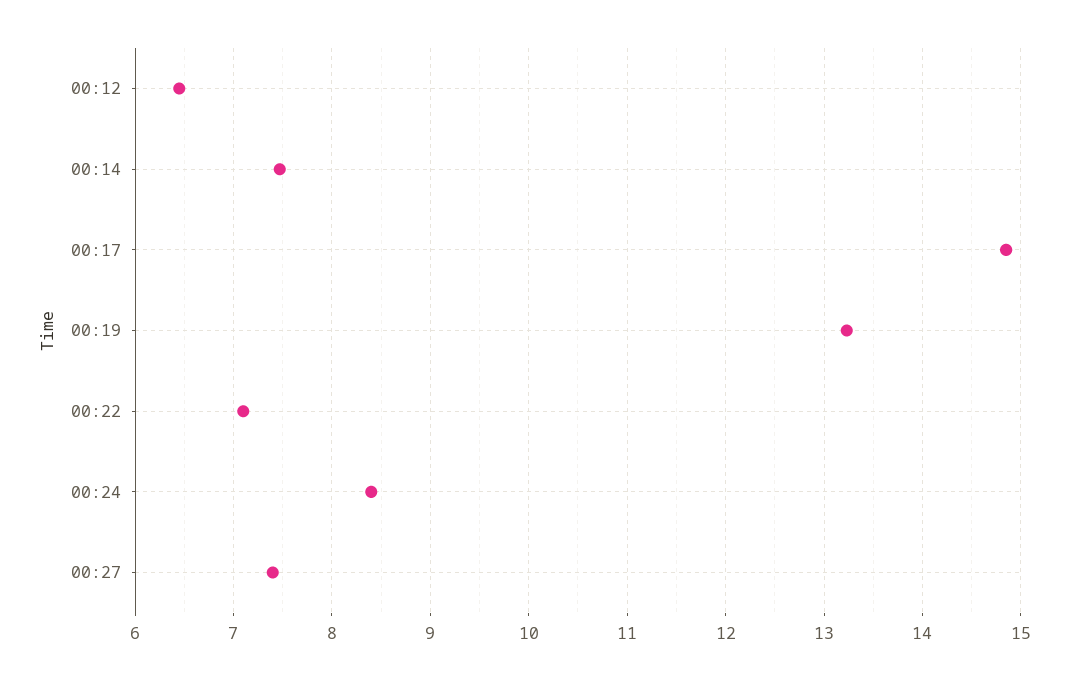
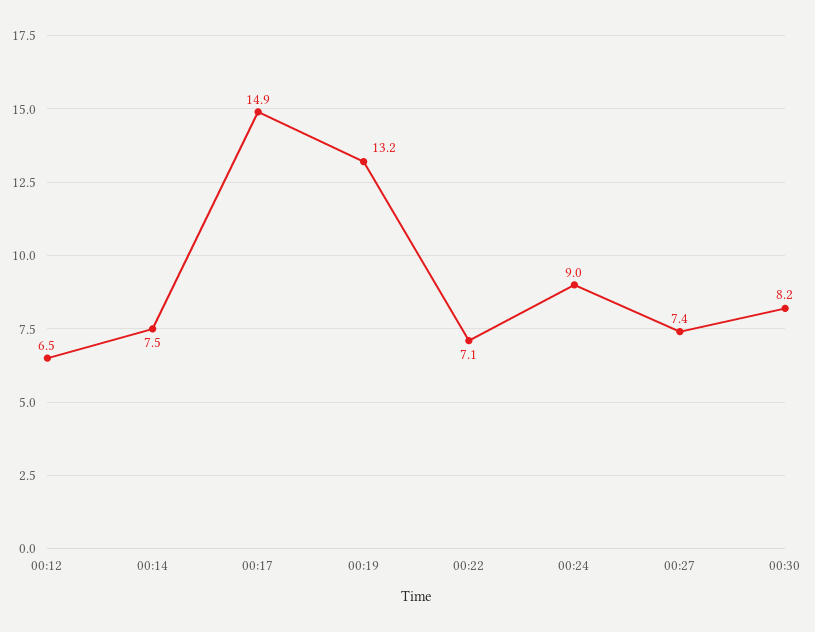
00:24: 8.4 -> 9
00:30: none -> 8.2

